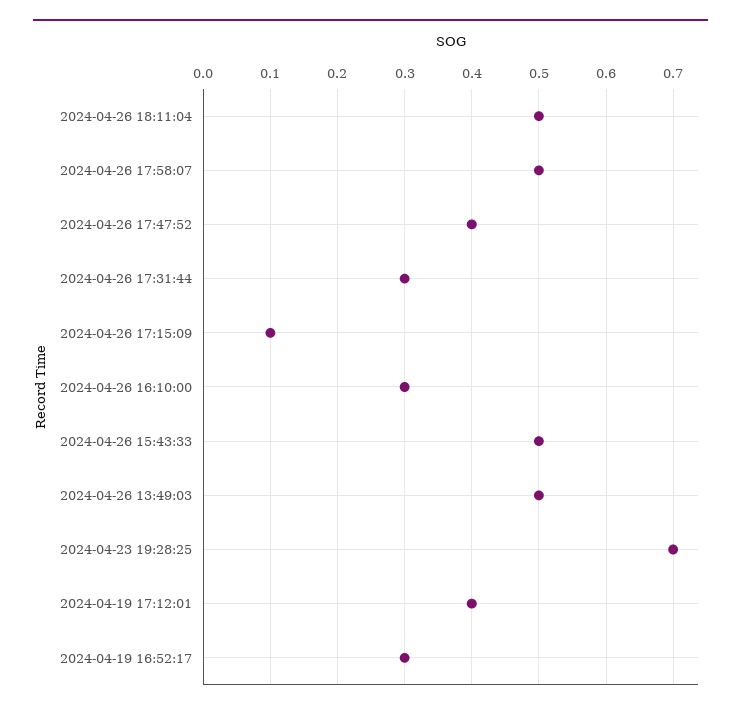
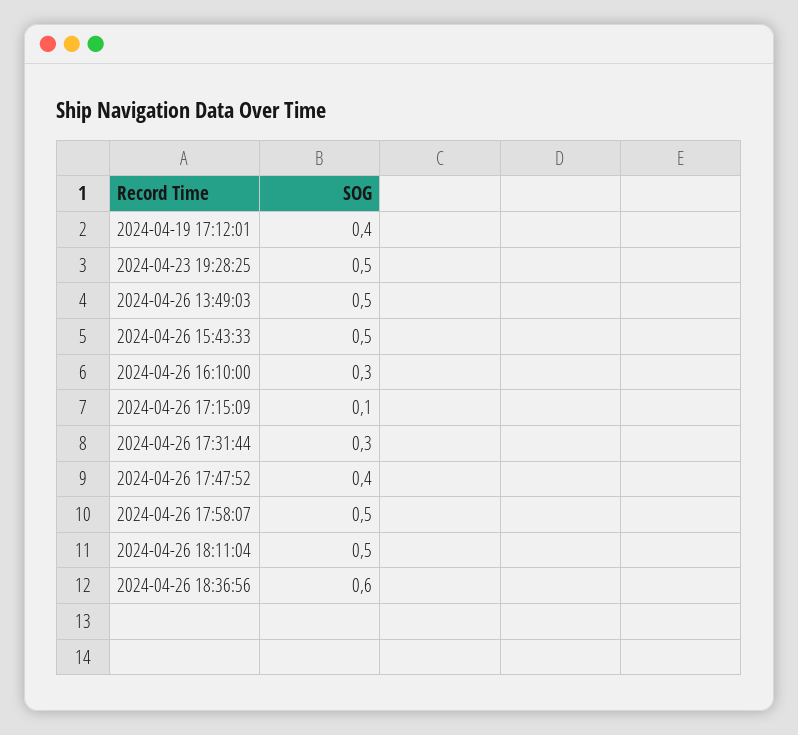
2024-04-23 19:28:25: 0.7 -> 0.5
2024-04-19 16:52:17: 0.3 -> none
2024-04-26 18:36:56: none -> 0.6

